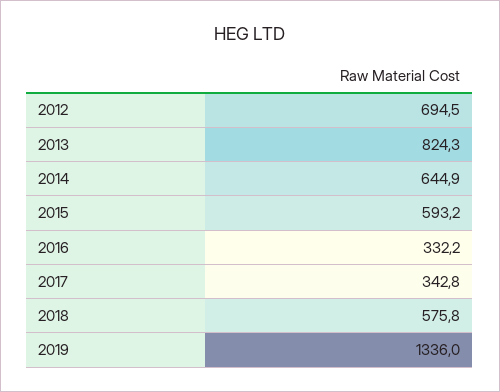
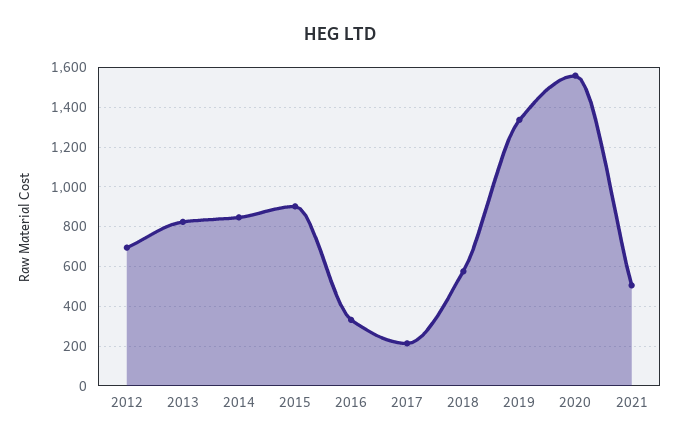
2014: 644.9 -> 850
2015: 593.2 -> 900
2017: 342.8 -> 200
2020: none -> 1550
2021: none -> 500

